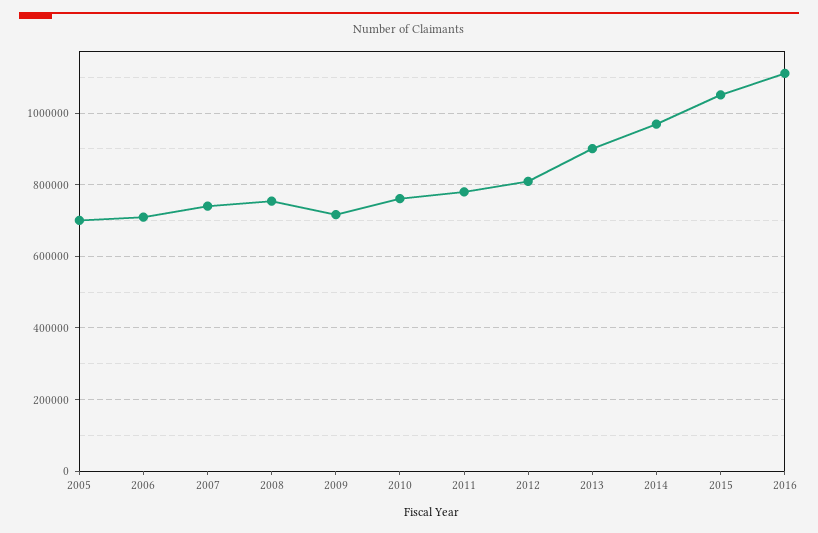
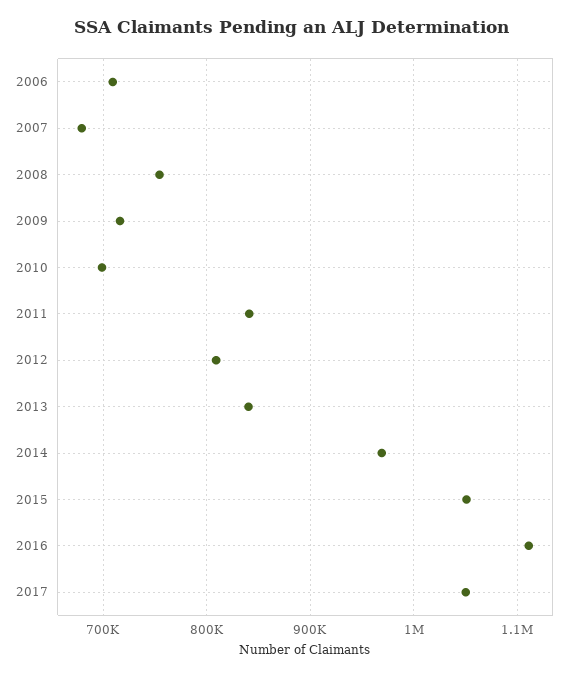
2005: 700000 -> none
2007: 740000 -> 680000
2010: 760000 -> 700000
2011: 780000 -> 840000
2013: 900000 -> 840000
2017: none -> 1050000

